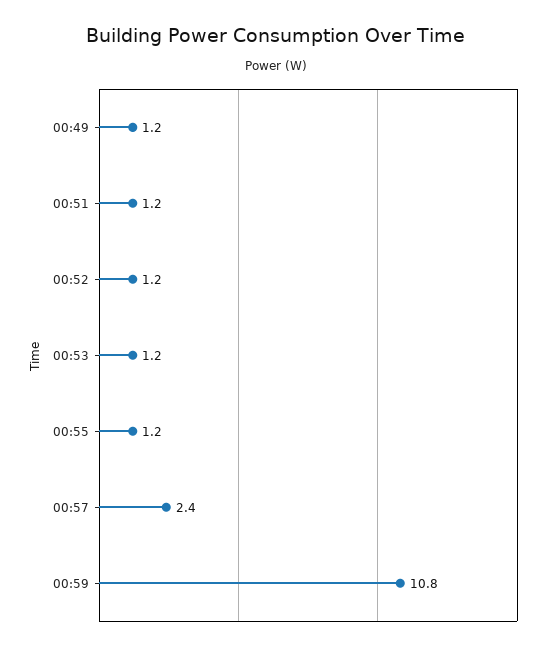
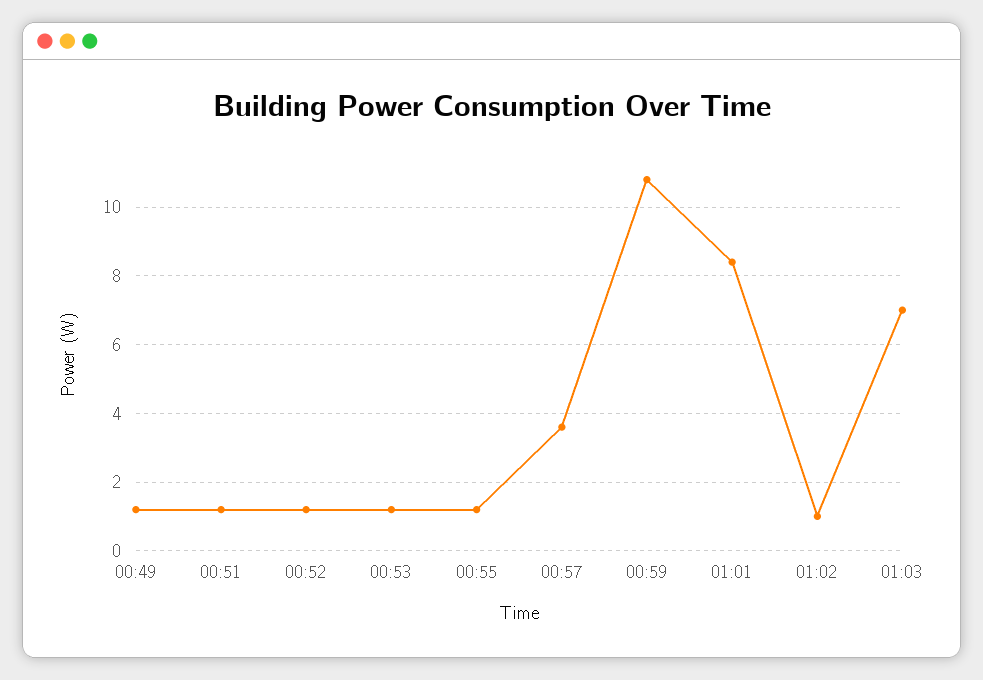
00:57: 2.4 -> 3.5
01:01: none -> 8.5
01:02: none -> 1
01:03: none -> 7

